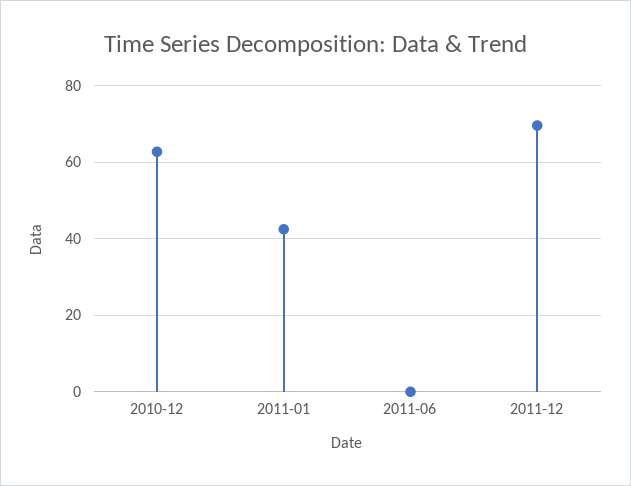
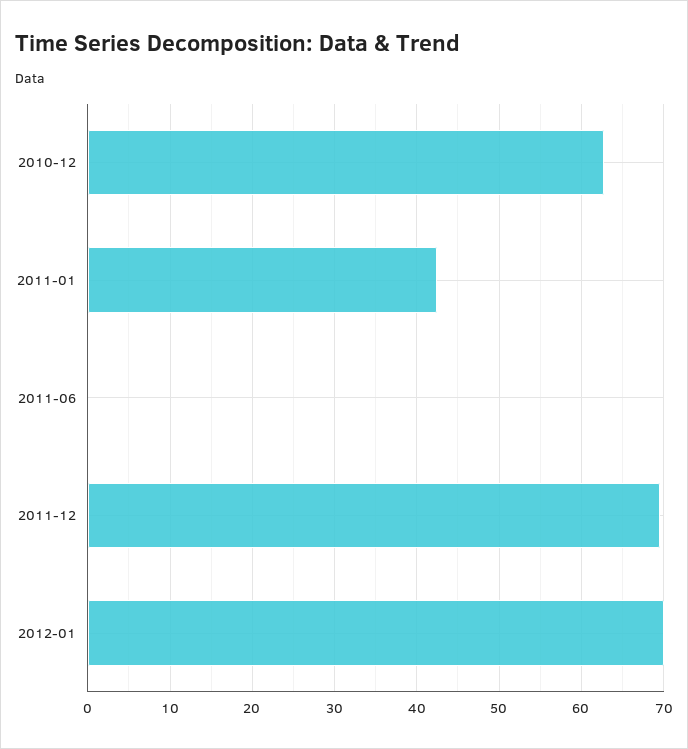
2012-01: none -> 70

